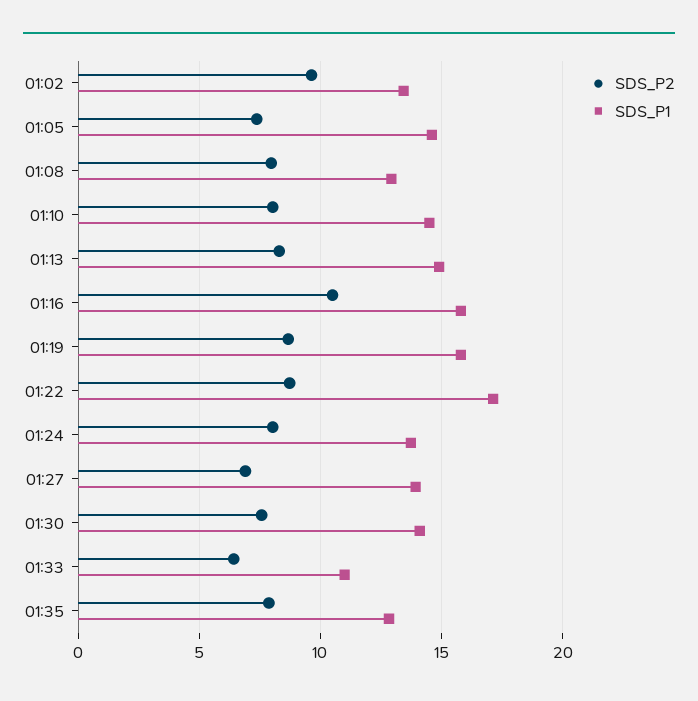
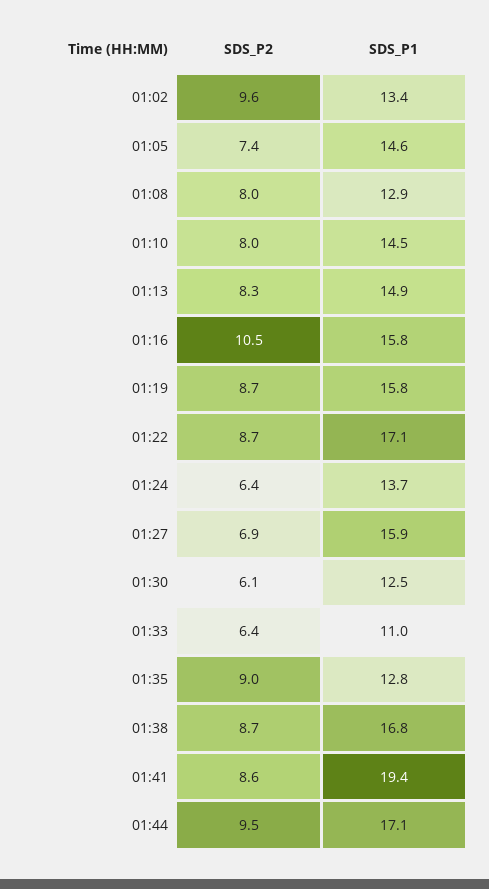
SDS_P2, 01:24: 8 -> 6.4
SDS_P1, 01:27: 14 -> 15.9
SDS_P2, 01:30: 7.5 -> 6.1
SDS_P1, 01:30: 14 -> 12.5
SDS_P2, 01:35: 8 -> 9
SDS_P2, 01:38: none -> 8.7
SDS_P1, 01:38: none -> 16.8
SDS_P2, 01:41: none -> 8.6
SDS_P1, 01:41: none -> 19.4
SDS_P2, 01:44: none -> 9.5
SDS_P1, 01:44: none -> 17.1

